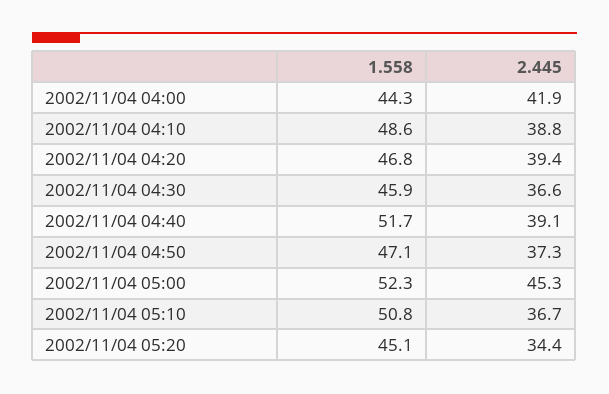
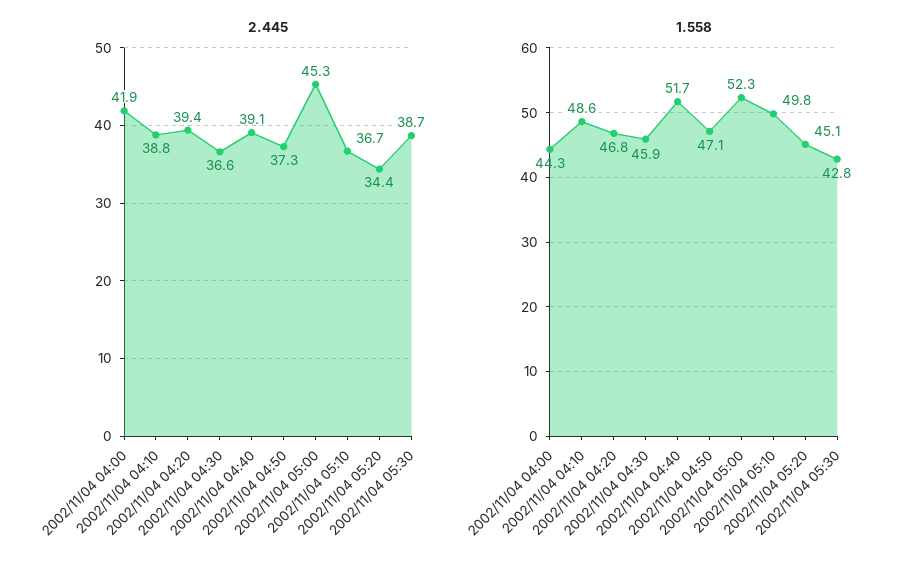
1.558, 2002/11/04 05:10: 50.8 -> 49.8
2.445, 2002/11/04 05:30: none -> 38.7
1.558, 2002/11/04 05:30: none -> 42.8

